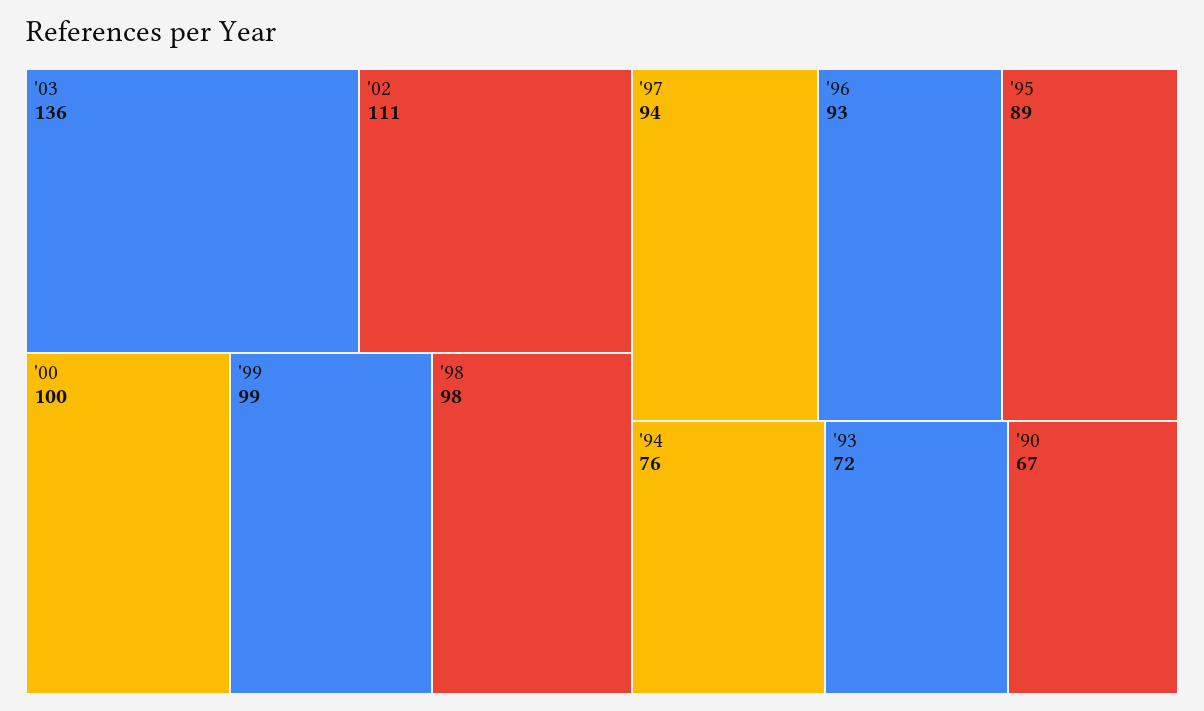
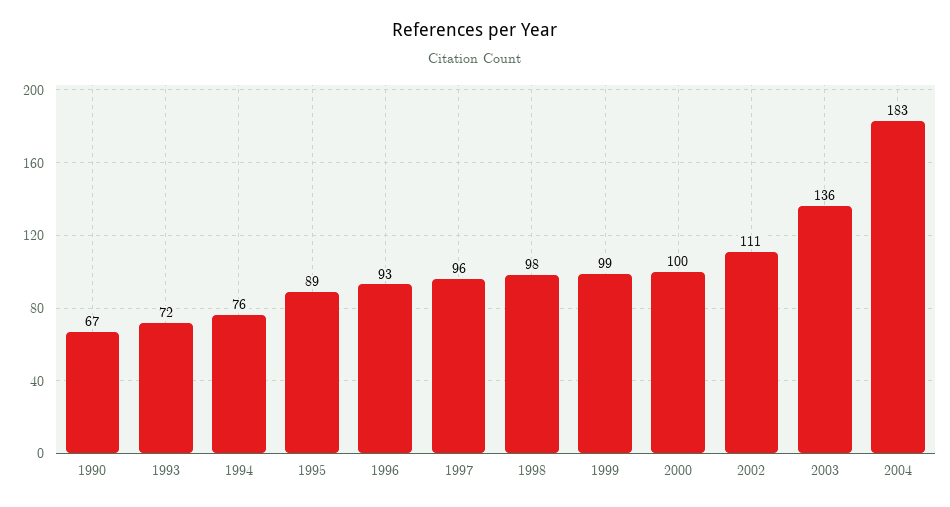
'97: 94 -> 96
2004: none -> 183

